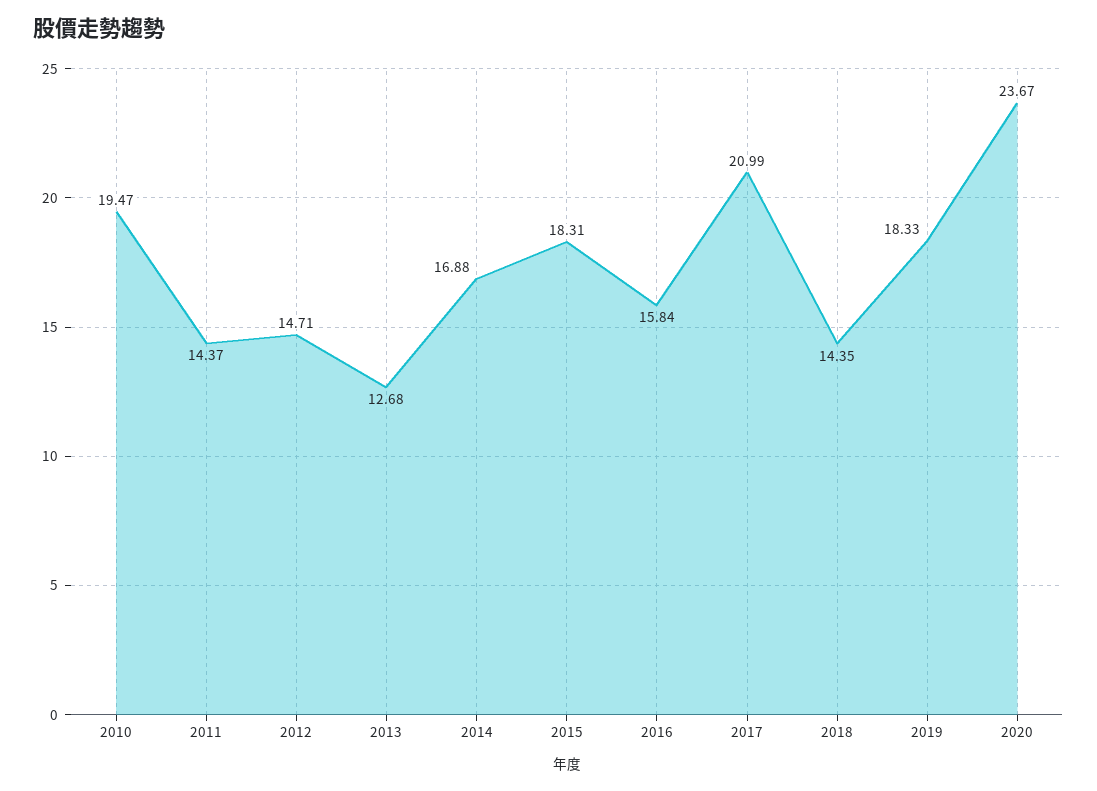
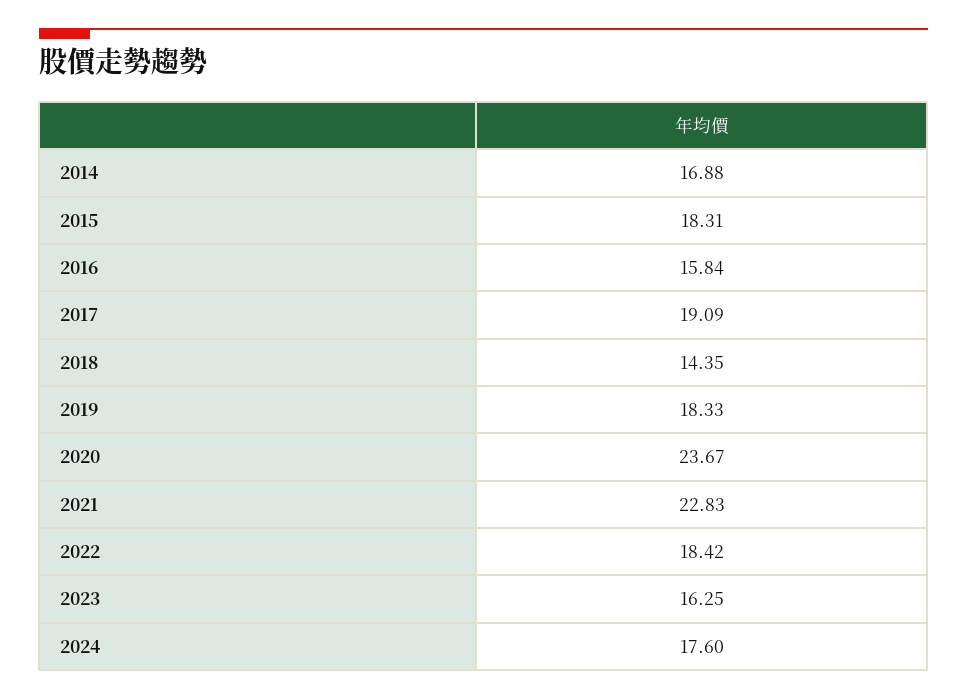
2010: 19.47 -> none
2011: 14.37 -> none
2012: 14.71 -> none
2013: 12.68 -> none
2017: 20.99 -> 19.09
2021: none -> 22.83
2022: none -> 18.42
2023: none -> 16.25
2024: none -> 17.6

